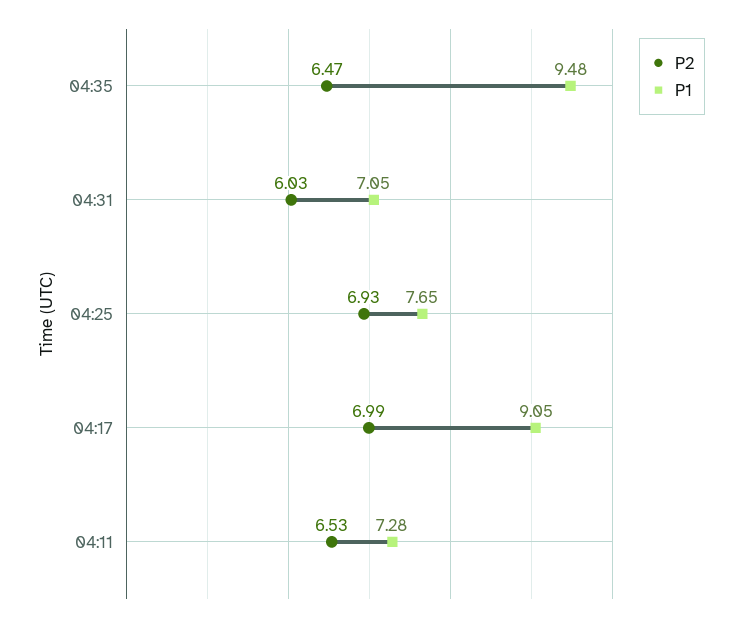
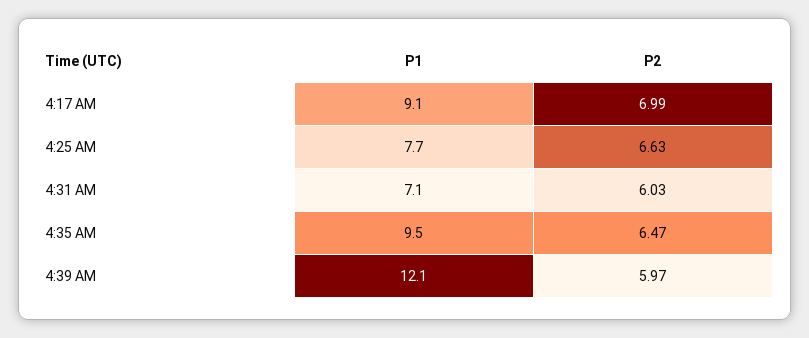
P2, 04:25: 6.93 -> 6.63
P2, 04:11: 6.53 -> none
P1, 04:11: 7.28 -> none
P1, 4:39 AM: none -> 12.1
P2, 4:39 AM: none -> 5.97

